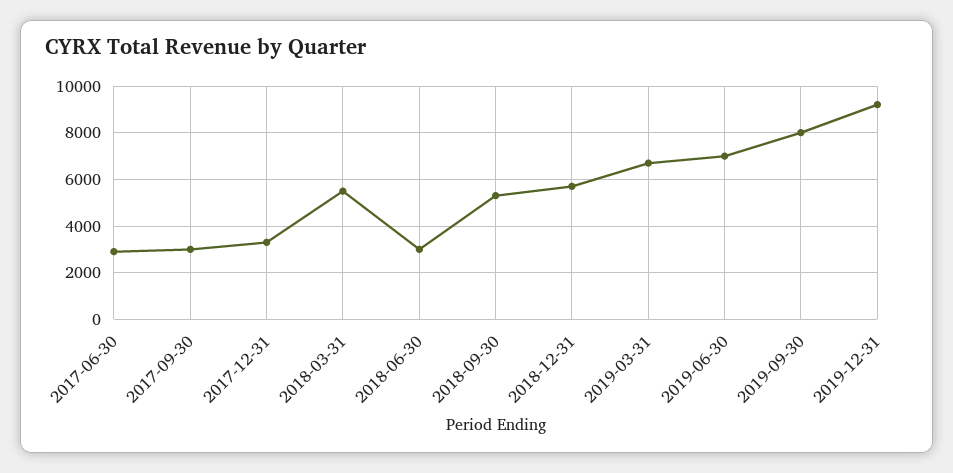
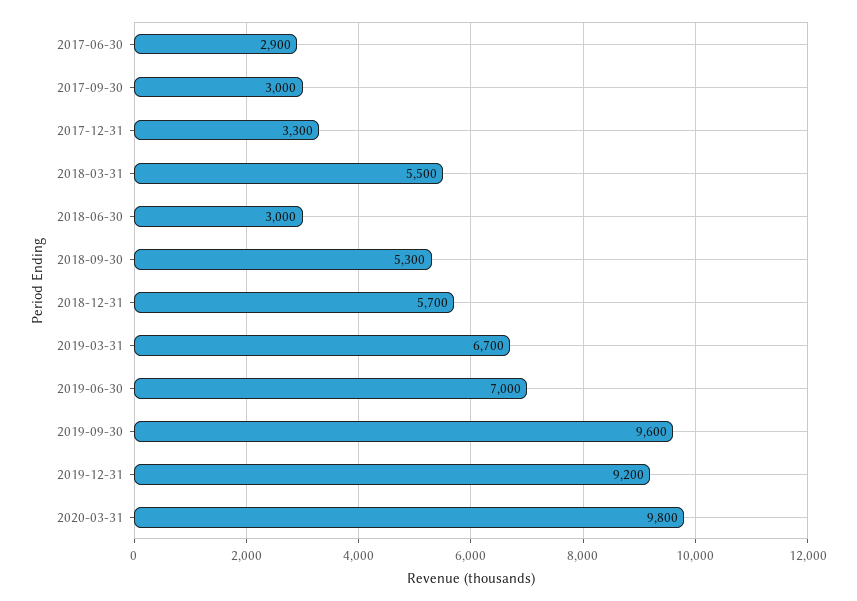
2019-09-30: 8000 -> 9600
2020-03-31: none -> 9800

